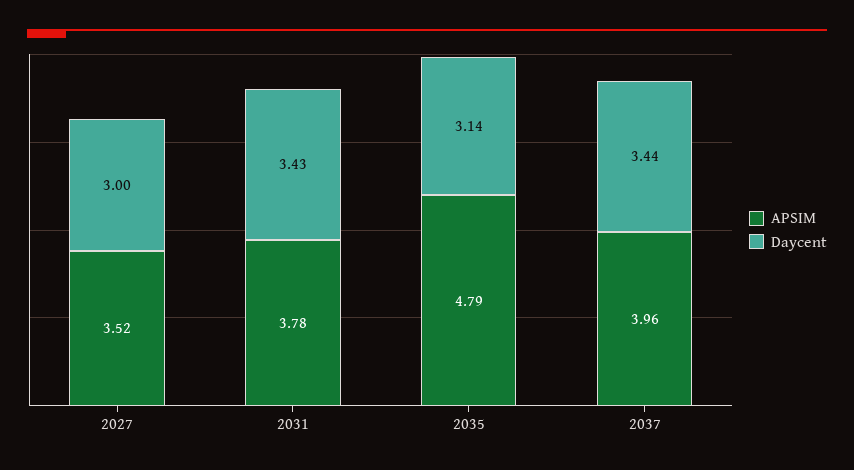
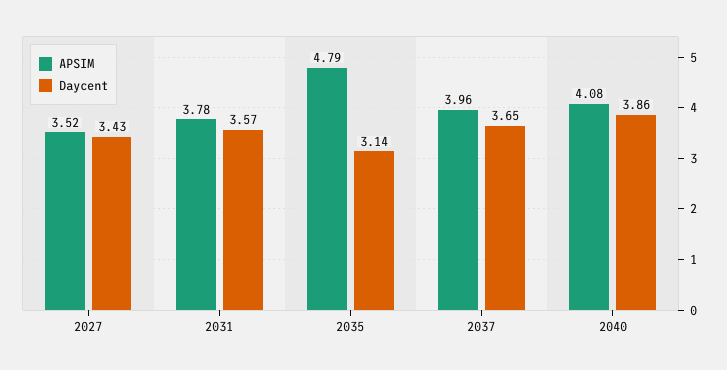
Daycent, 2027: 3 -> 3.43
Daycent, 2031: 3.43 -> 3.57
Daycent, 2037: 3.44 -> 3.65
APSIM, 2040: none -> 4.08
Daycent, 2040: none -> 3.86

